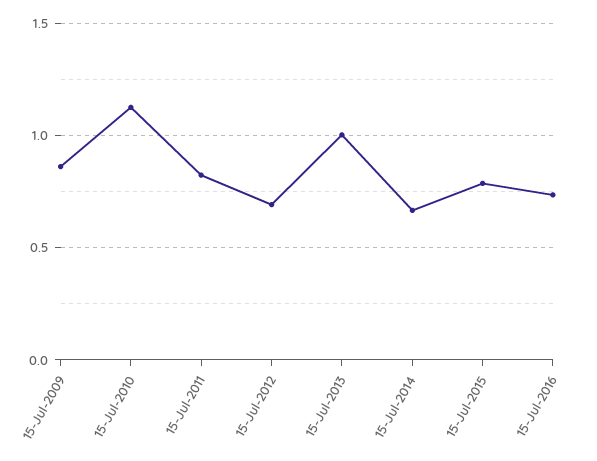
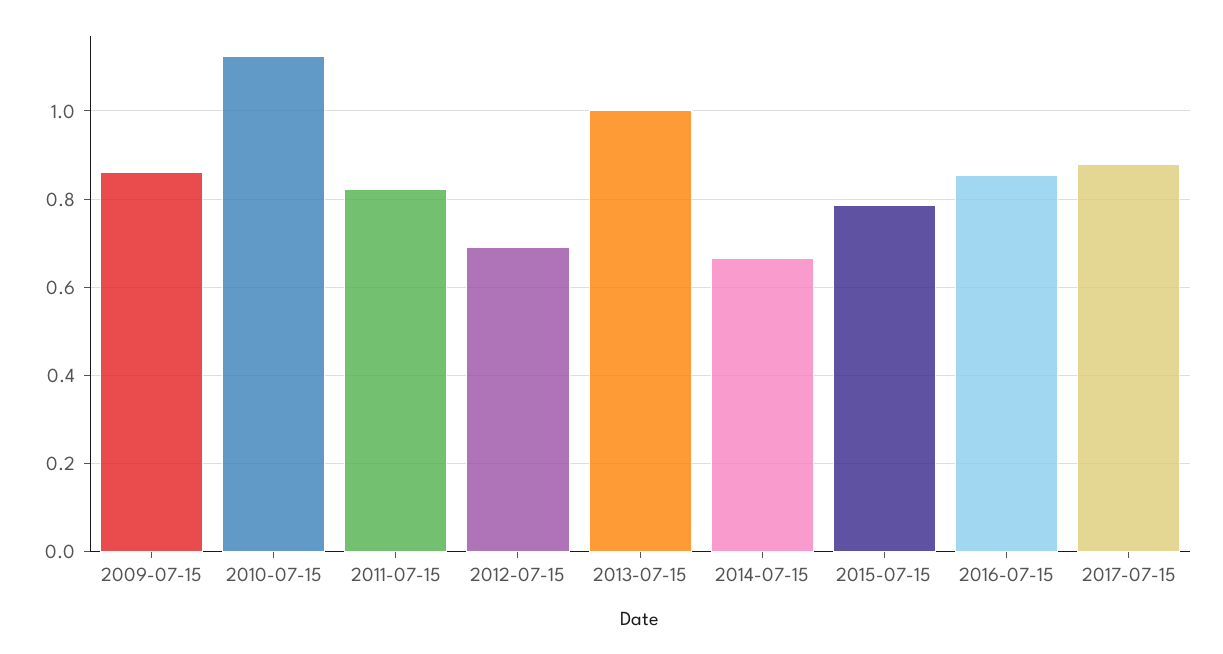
15-Jul-2016: 0.75 -> 0.86
2017-07-15: none -> 0.88

